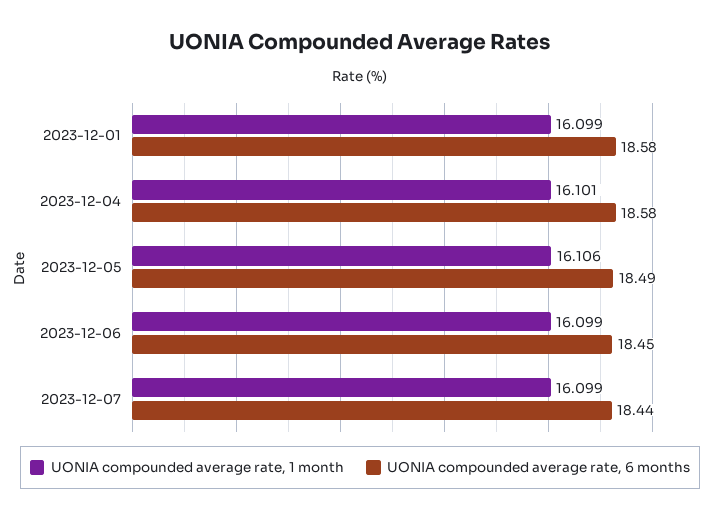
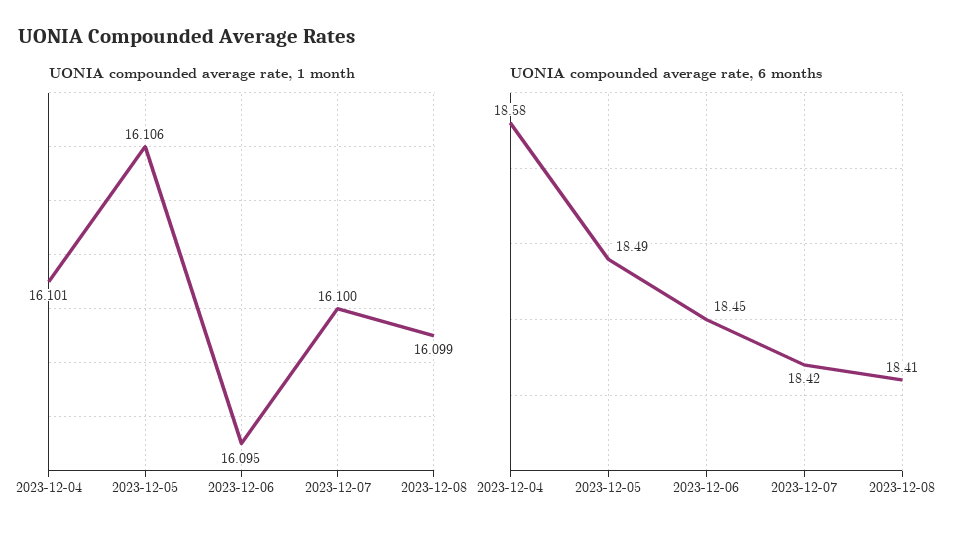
UONIA compounded average rate, 1 month, 2023-12-01: 16.099 -> none
UONIA compounded average rate, 6 months, 2023-12-01: 18.58 -> none
UONIA compounded average rate, 1 month, 2023-12-06: 16.099 -> 16.095
UONIA compounded average rate, 1 month, 2023-12-07: 16.099 -> 16.1
UONIA compounded average rate, 6 months, 2023-12-07: 18.44 -> 18.42
UONIA compounded average rate, 1 month, 2023-12-08: none -> 16.099
UONIA compounded average rate, 6 months, 2023-12-08: none -> 18.41

